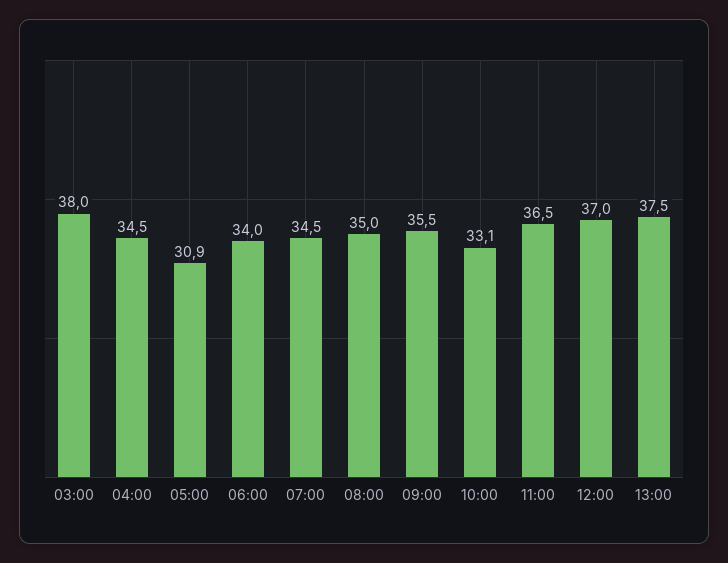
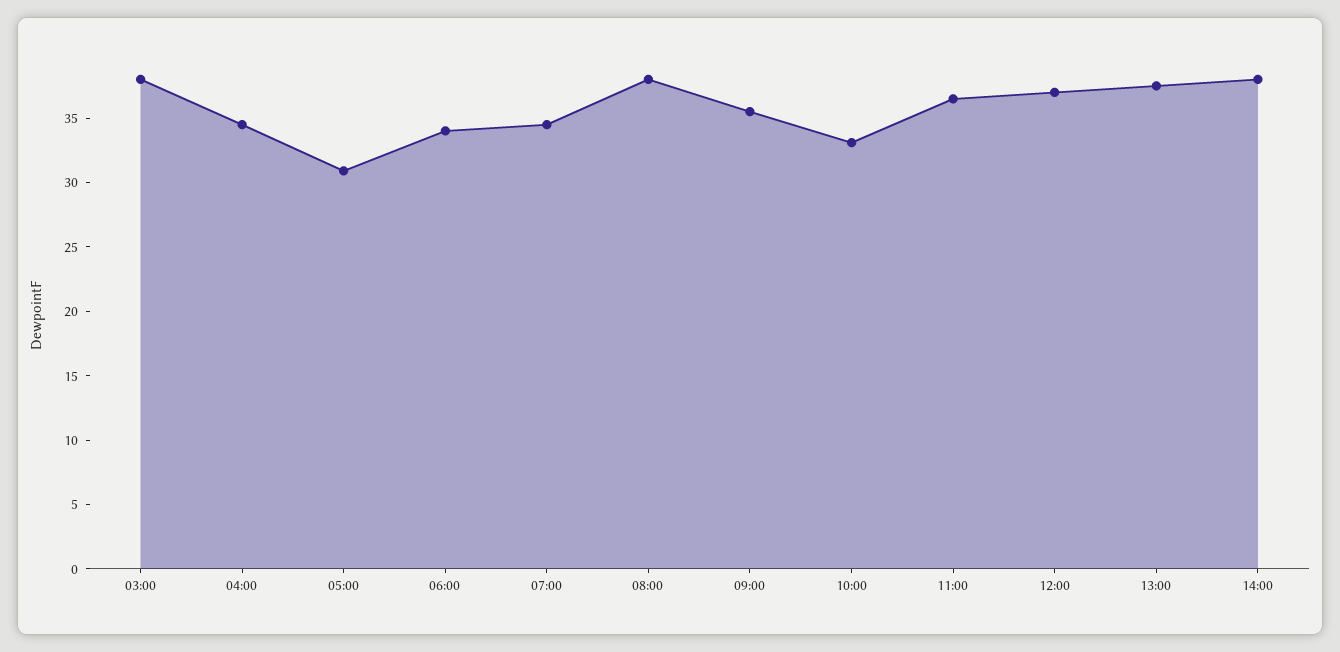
08:00: 35 -> 38
14:00: none -> 38

